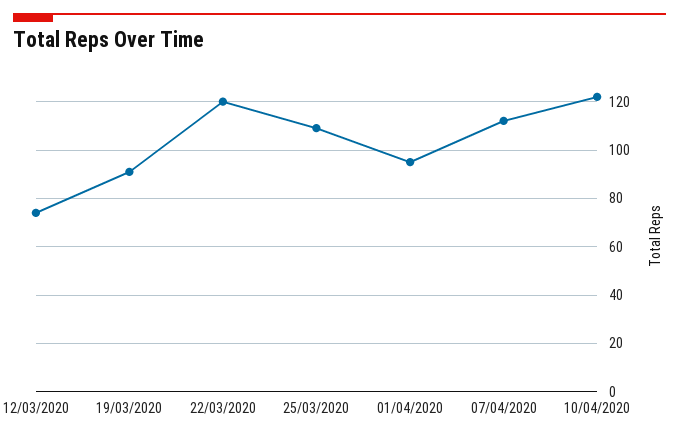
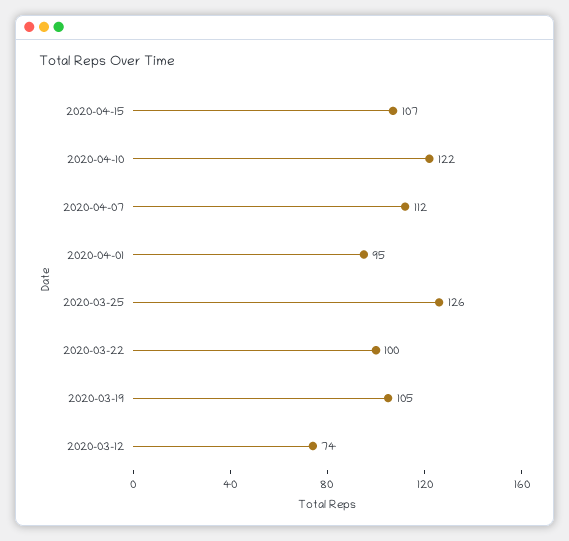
19/03/2020: 90 -> 105
22/03/2020: 120 -> 100
25/03/2020: 110 -> 126
2020-04-15: none -> 107

